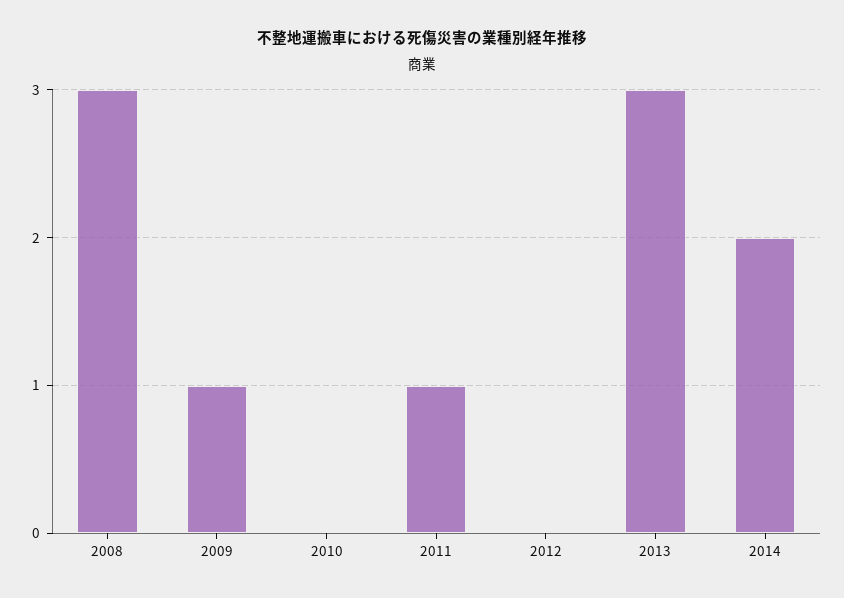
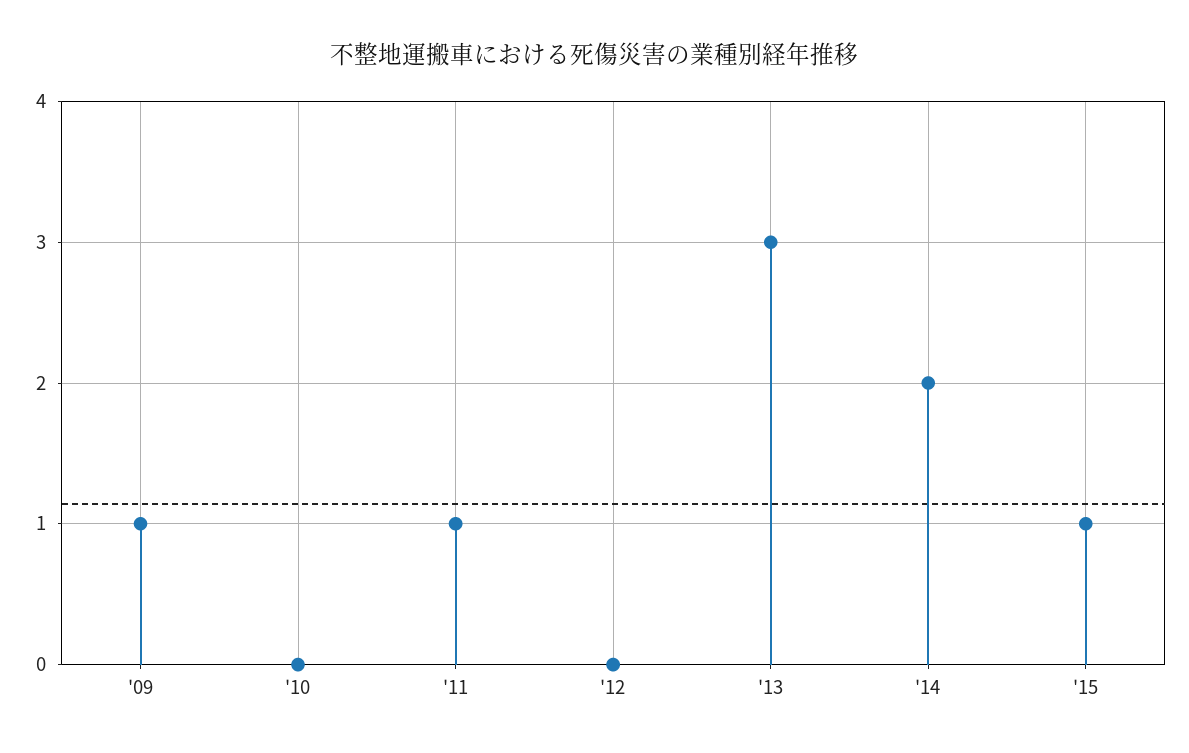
2008: 3 -> none
'15: none -> 1

